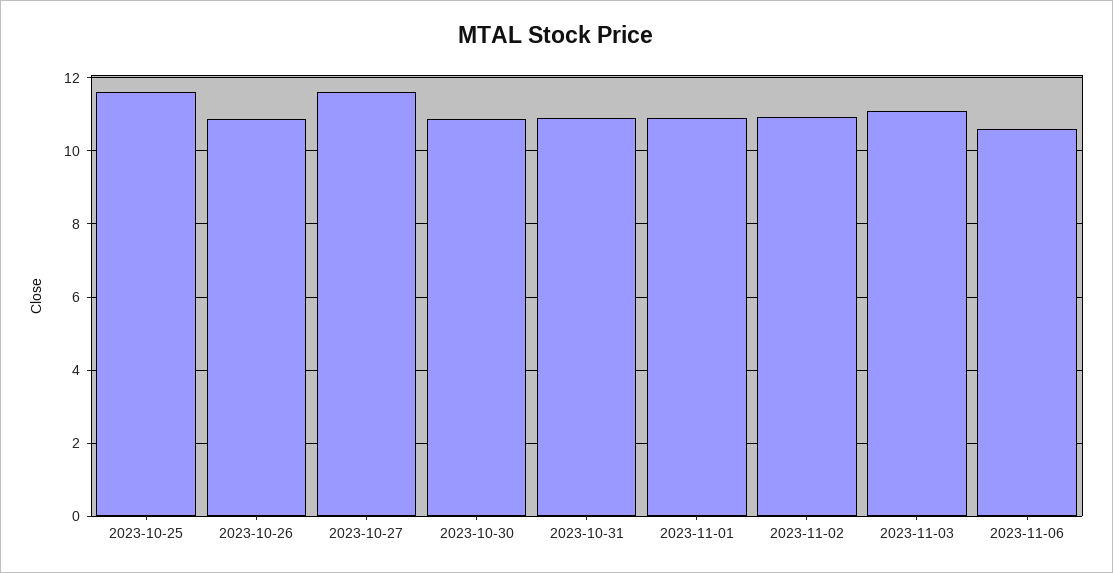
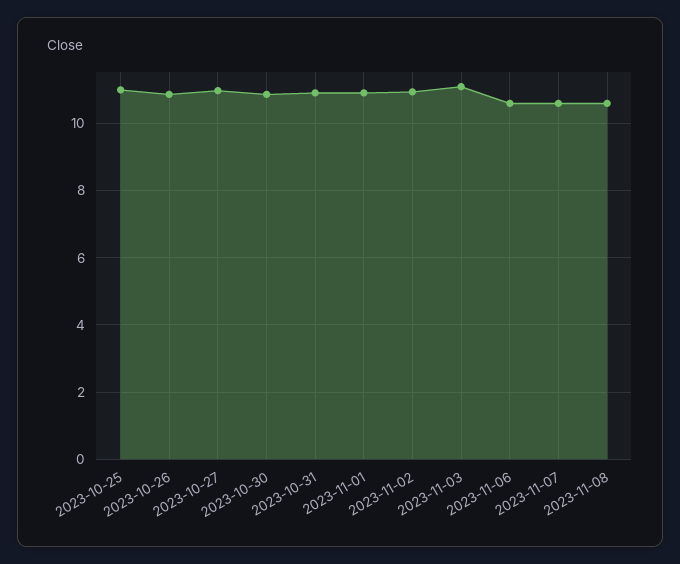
2023-10-25: 11.6 -> 11
2023-10-27: 11.6 -> 11
2023-11-07: none -> 10.6
2023-11-08: none -> 10.6

